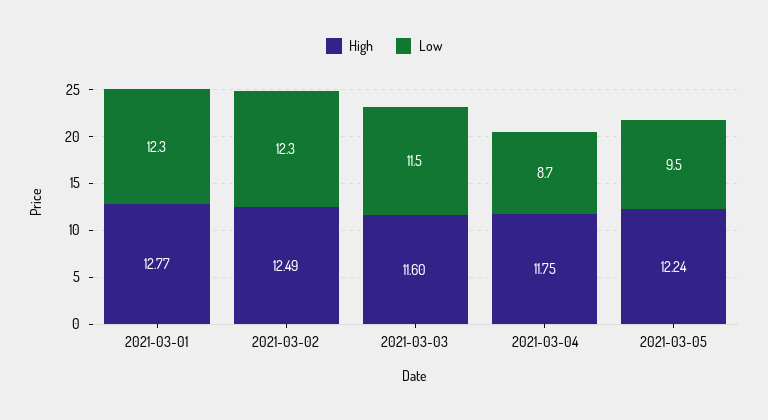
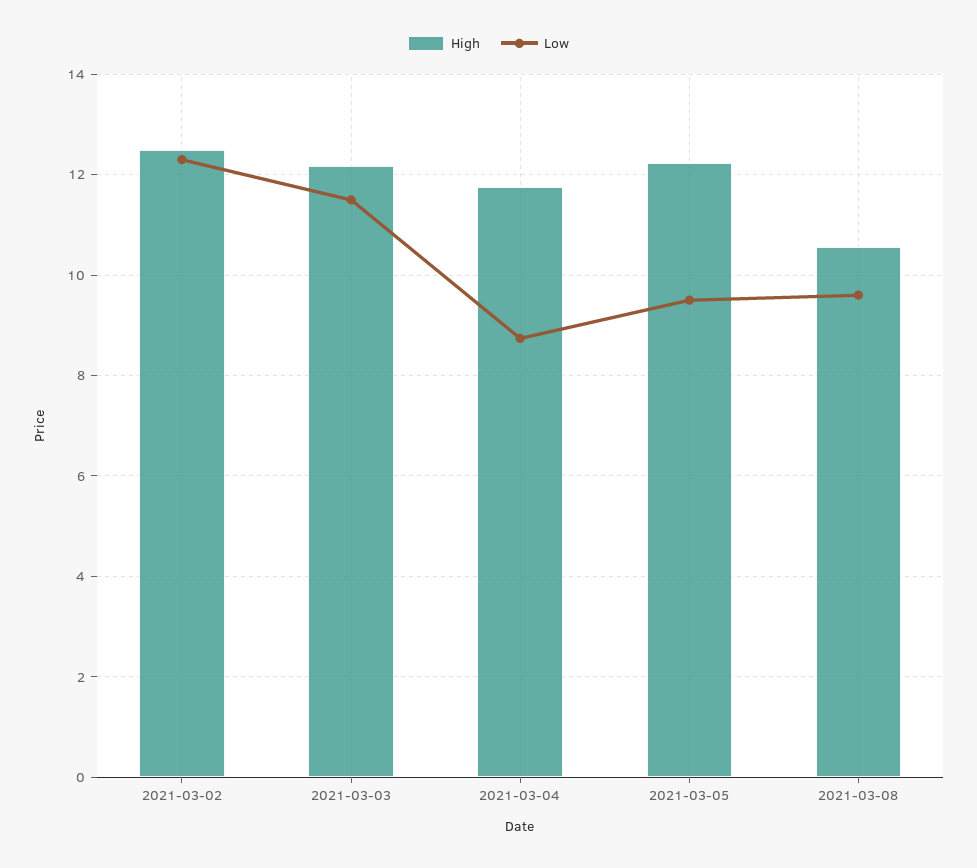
High, 2021-03-01: 12.77 -> none
Low, 2021-03-01: 12.3 -> none
High, 2021-03-03: 11.6 -> 12.2
High, 2021-03-08: none -> 10.6
Low, 2021-03-08: none -> 9.6

